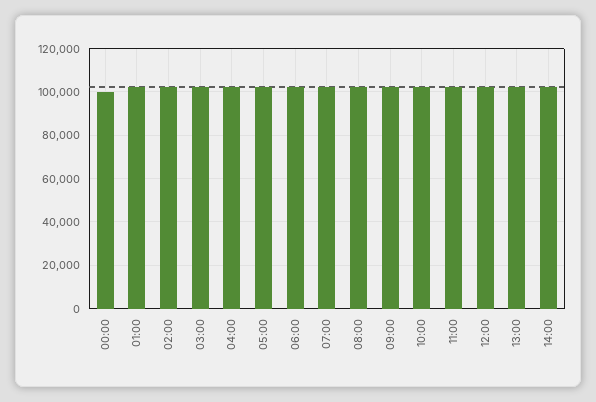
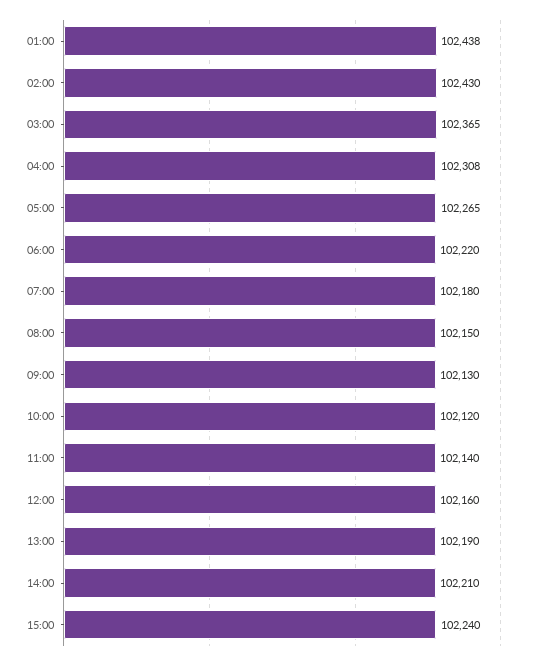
00:00: 100000 -> none
15:00: none -> 102240

